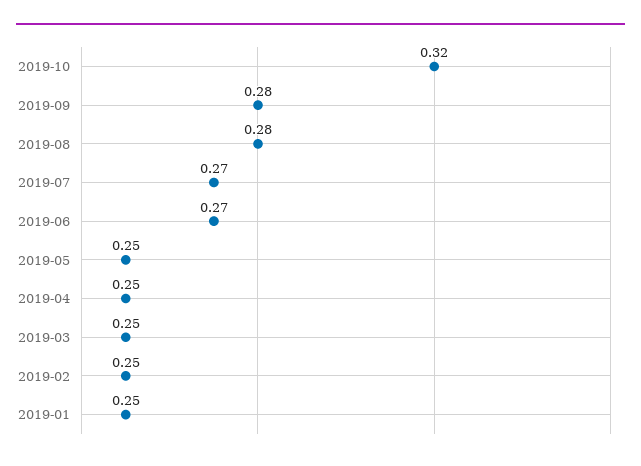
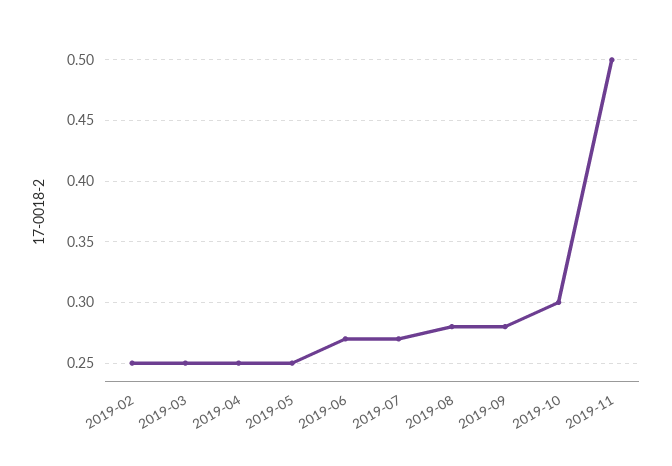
2019-10: 0.32 -> 0.3
2019-01: 0.25 -> none
2019-11: none -> 0.5

